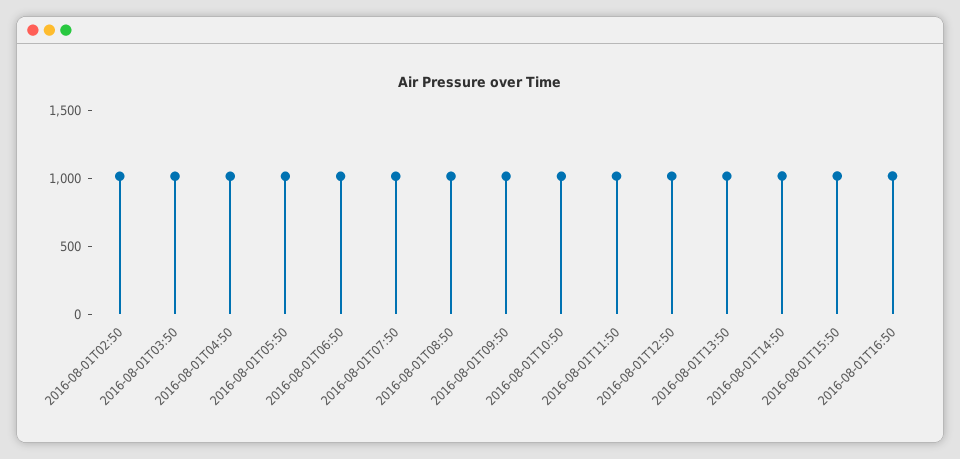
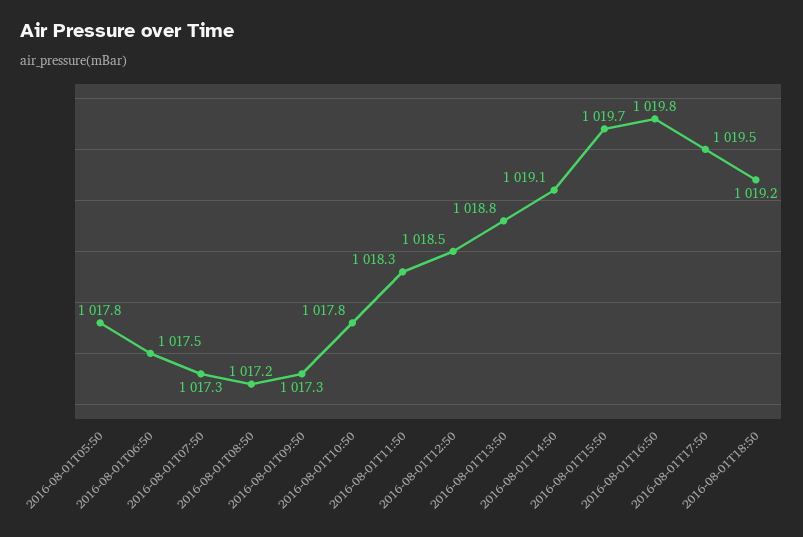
2016-08-01T02:50: 1000 -> none
2016-08-01T03:50: 1000 -> none
2016-08-01T04:50: 1000 -> none
2016-08-01T17:50: none -> 1019.5
2016-08-01T18:50: none -> 1019.2

